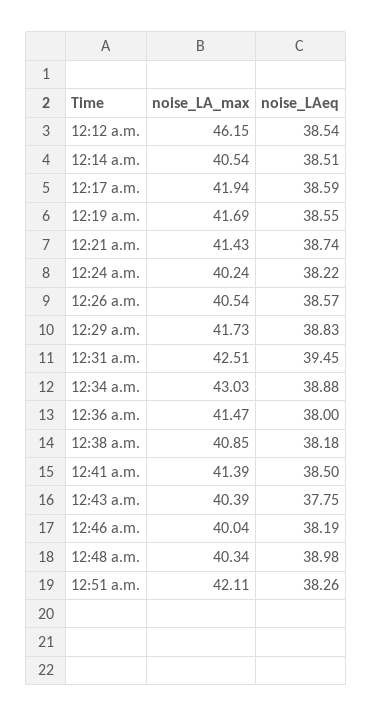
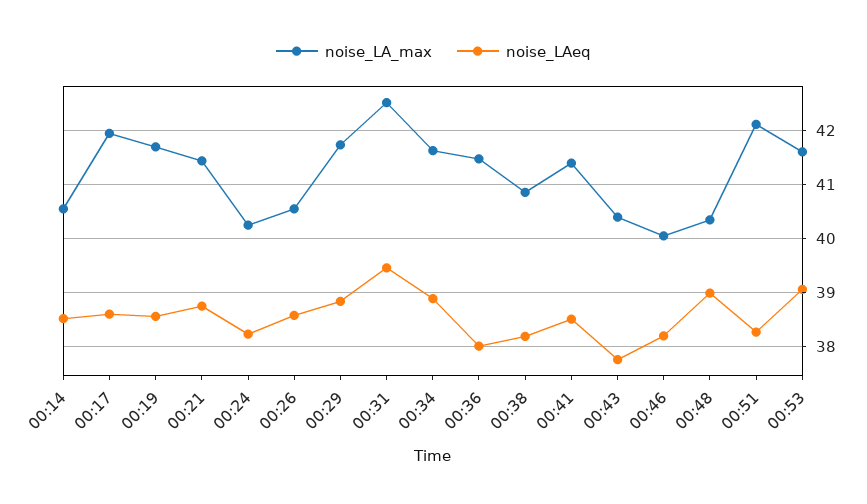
noise_LA_max, 12:12 a.m.: 46.15 -> none
noise_LAeq, 12:12 a.m.: 38.54 -> none
noise_LA_max, 12:34 a.m.: 43.03 -> 41.6
noise_LA_max, 00:53: none -> 41.6
noise_LAeq, 00:53: none -> 39

